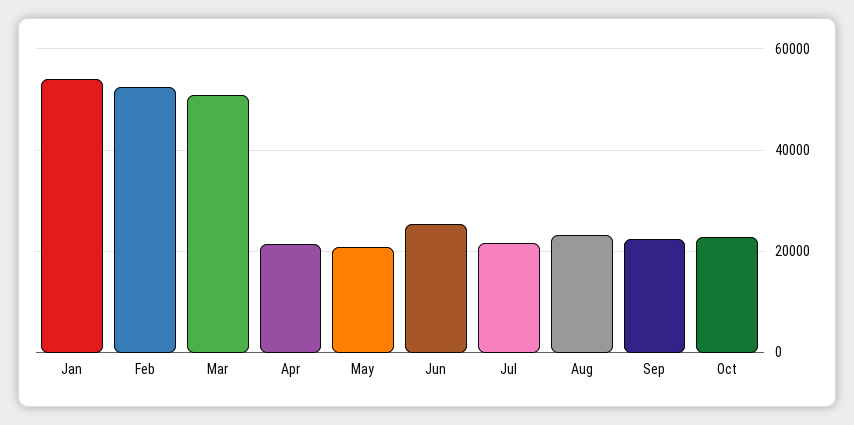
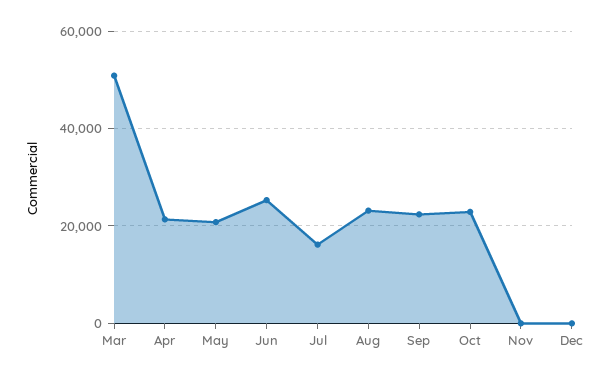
Jan: 54000 -> none
Feb: 52000 -> none
Jul: 22000 -> 16000
Nov: none -> 0
Dec: none -> 0

